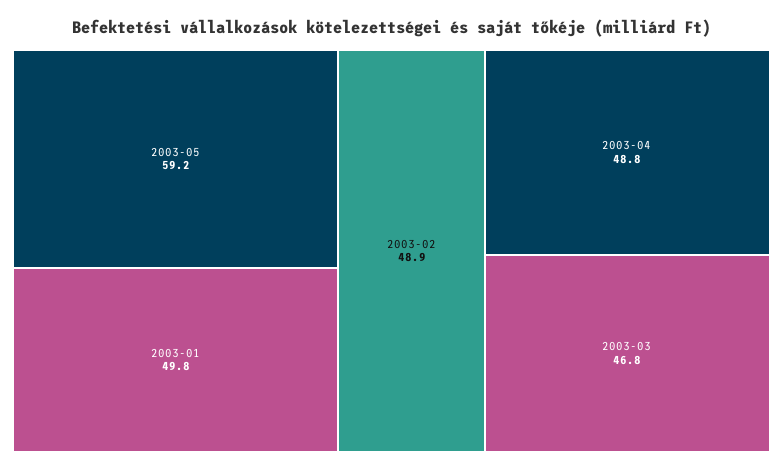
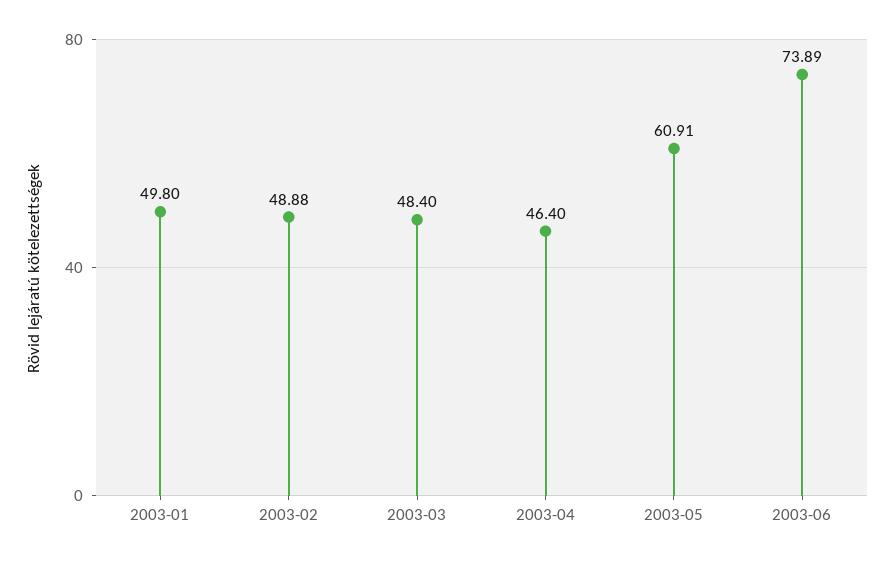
2003-05: 59.2 -> 60.91
2003-04: 48.8 -> 46.4
2003-03: 46.8 -> 48.4
2003-06: none -> 73.89

